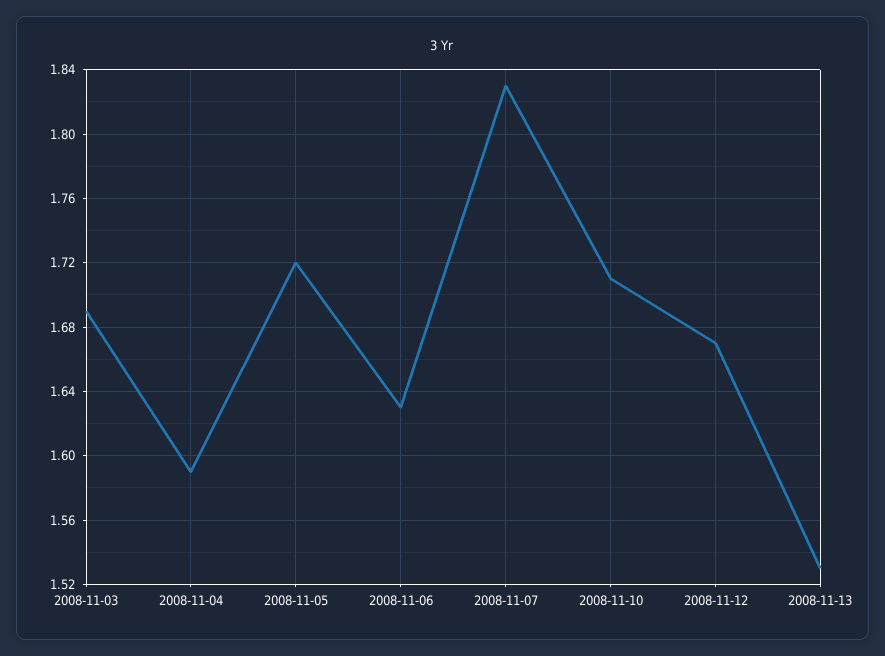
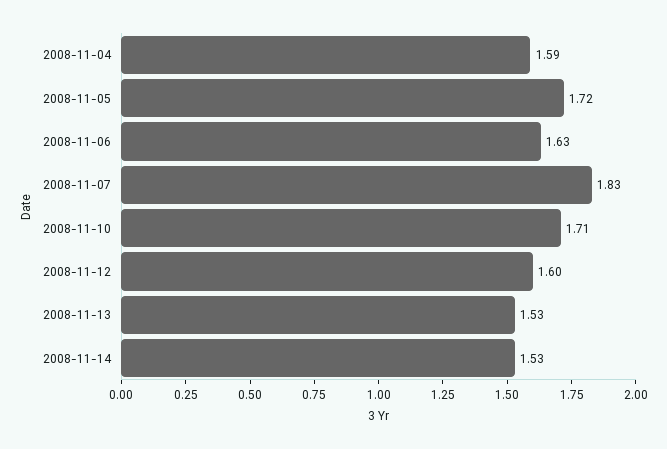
2008-11-03: 1.69 -> none
2008-11-12: 1.67 -> 1.6
2008-11-14: none -> 1.53

